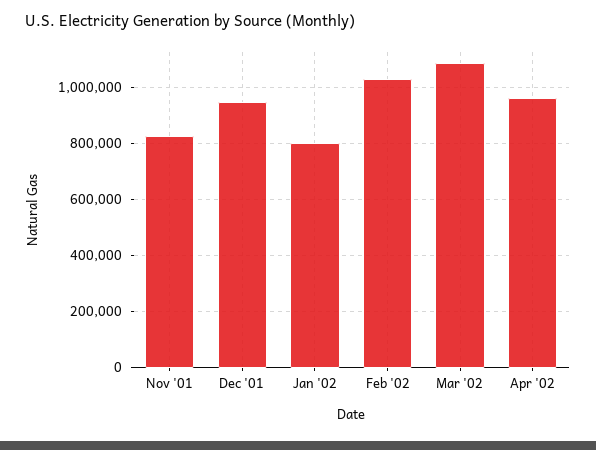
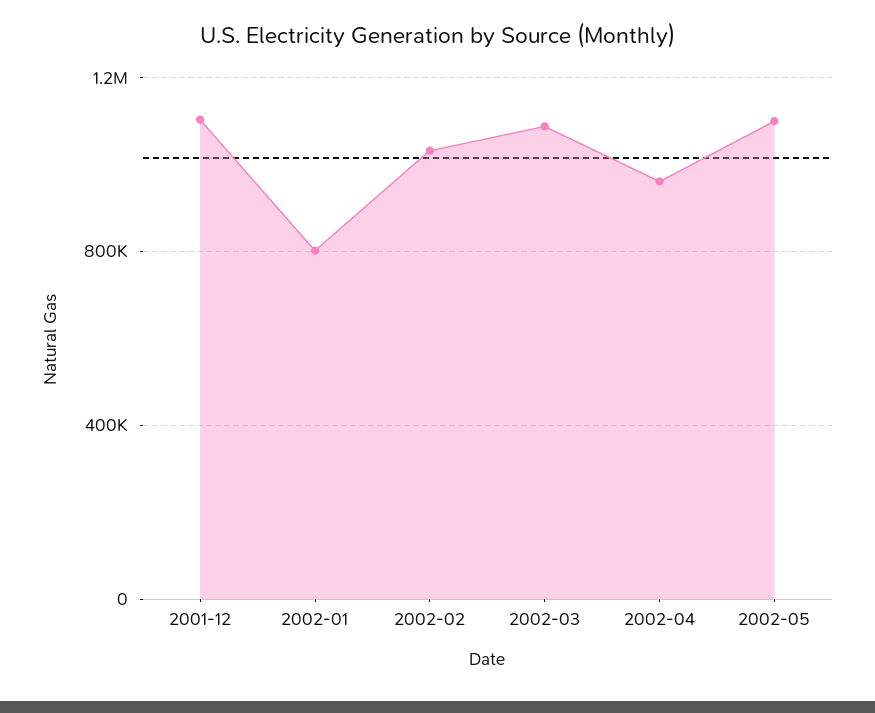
Nov '01: 825000 -> none
Dec '01: 950000 -> 1100000
2002-05: none -> 1100000

